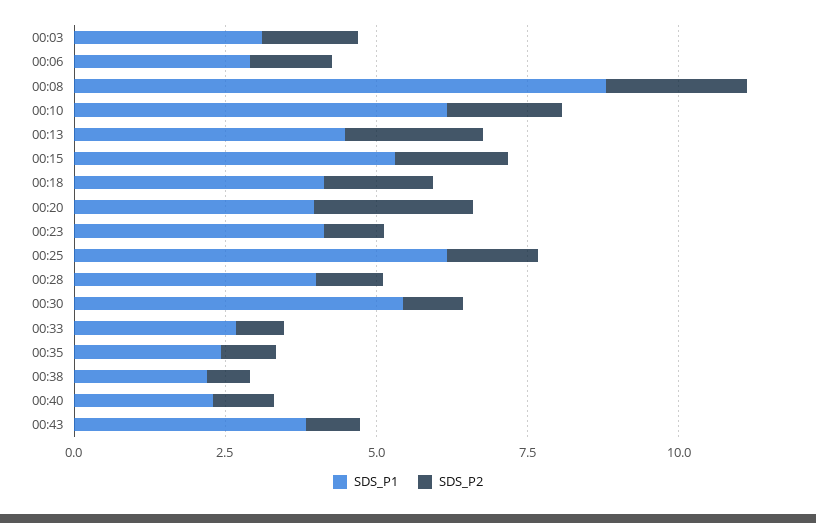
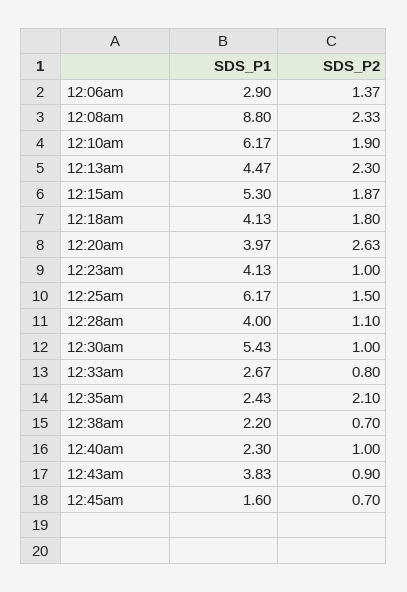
SDS_P1, 00:03: 3 -> none
SDS_P2, 00:03: 1.5 -> none
SDS_P2, 00:35: 1 -> 2.1
SDS_P1, 12:45am: none -> 1.6
SDS_P2, 12:45am: none -> 0.7

